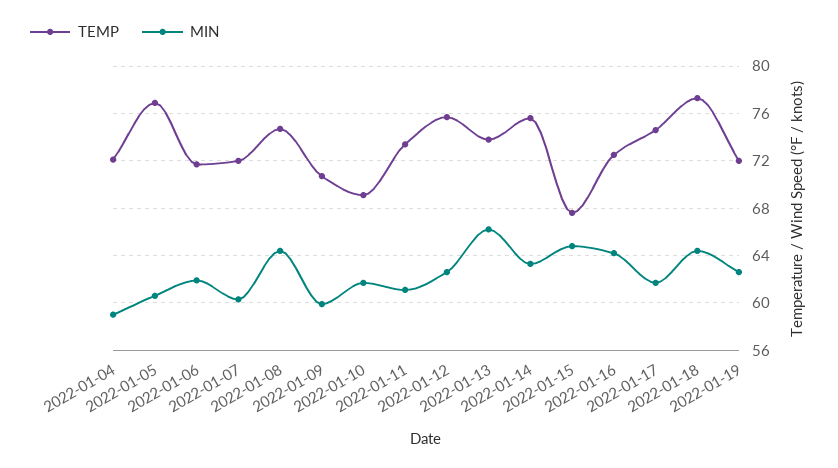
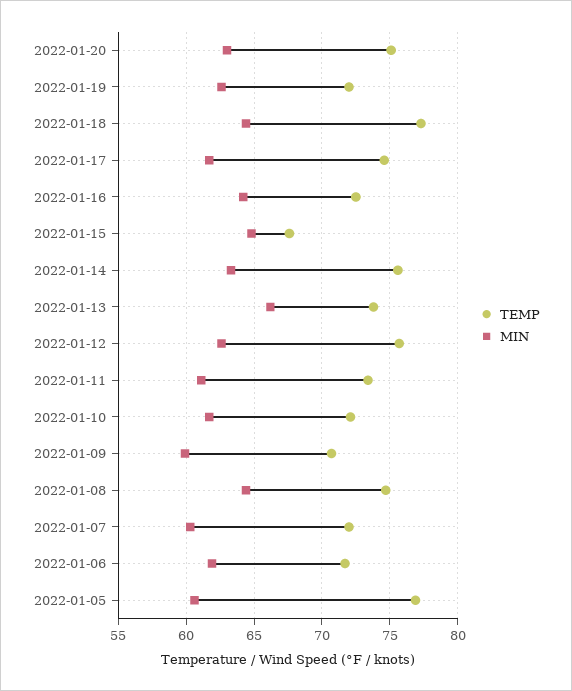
TEMP, 2022-01-04: 72 -> none
MIN, 2022-01-04: 59 -> none
TEMP, 2022-01-10: 69 -> 72
TEMP, 2022-01-20: none -> 75
MIN, 2022-01-20: none -> 63

